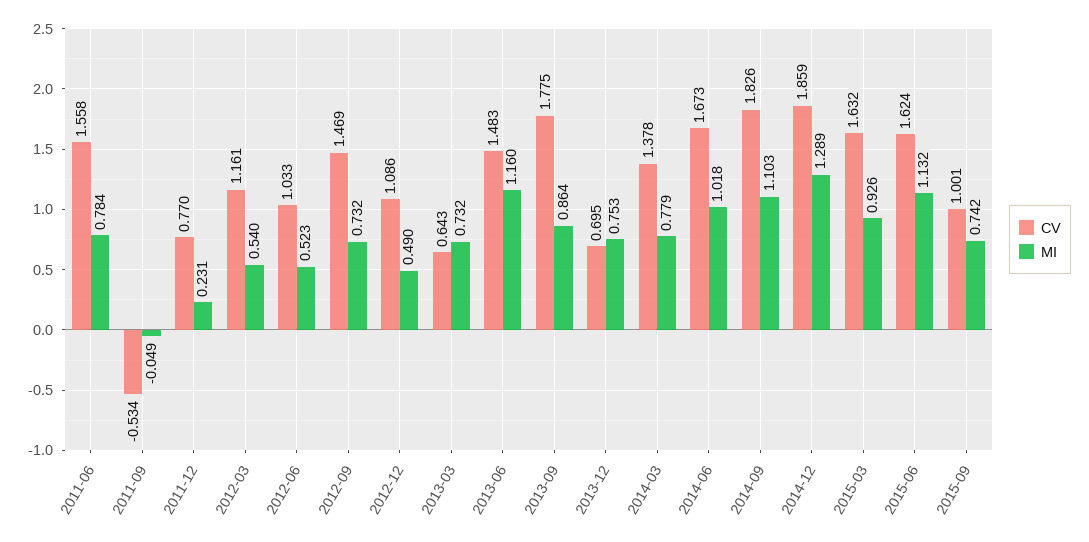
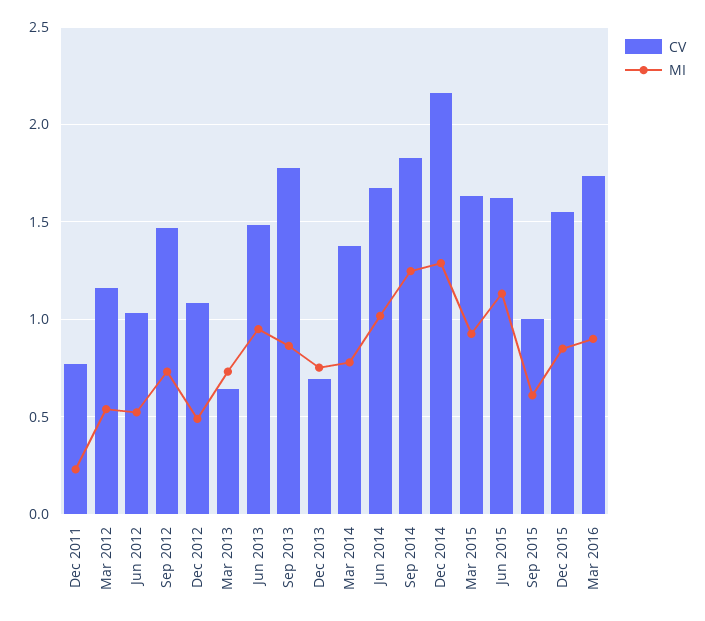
CV, 2011-06: 1.558 -> none
MI, 2011-06: 0.784 -> none
CV, 2011-09: -0.534 -> none
MI, 2011-09: -0.049 -> none
MI, 2013-06: 1.16 -> 0.95
MI, 2014-09: 1.103 -> 1.25
CV, 2014-12: 1.859 -> 2.15
MI, 2015-09: 0.742 -> 0.6
CV, Dec 2015: none -> 1.55
MI, Dec 2015: none -> 0.85
CV, Mar 2016: none -> 1.75
MI, Mar 2016: none -> 0.9

